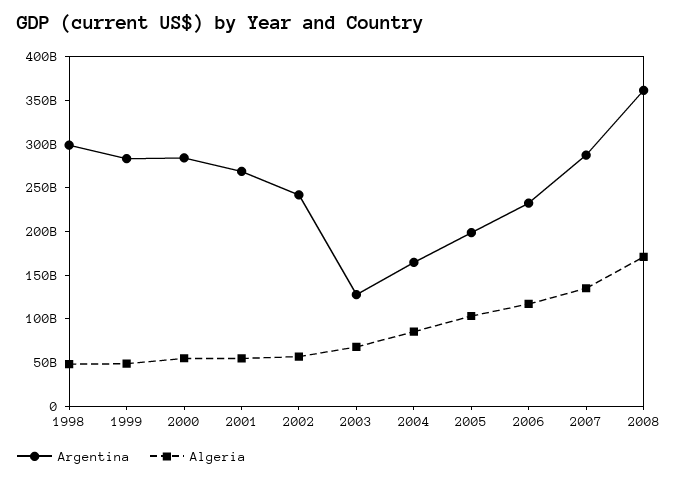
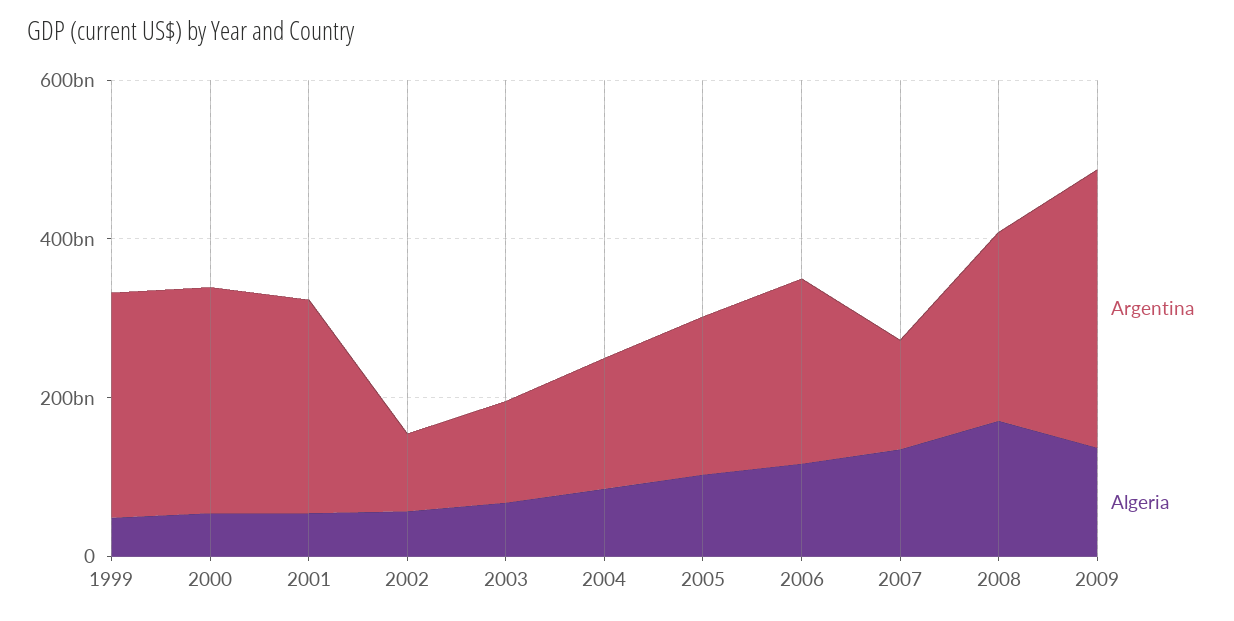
Argentina, 1998: 300000000000 -> none
Algeria, 1998: 50000000000 -> none
Argentina, 2002: 240000000000 -> 100000000000
Argentina, 2007: 290000000000 -> 150000000000
Argentina, 2008: 360000000000 -> 250000000000
Argentina, 2009: none -> 350000000000
Algeria, 2009: none -> 150000000000

